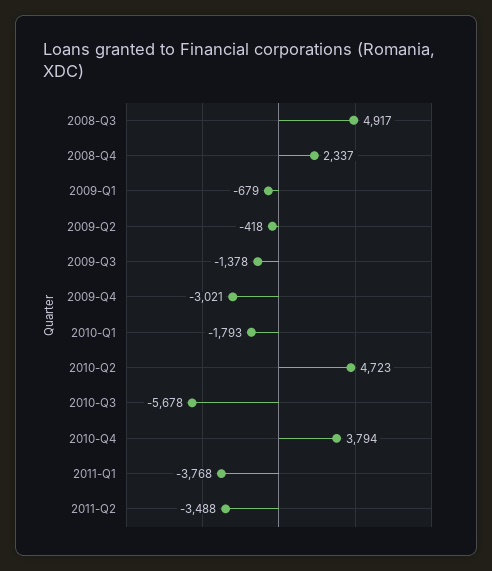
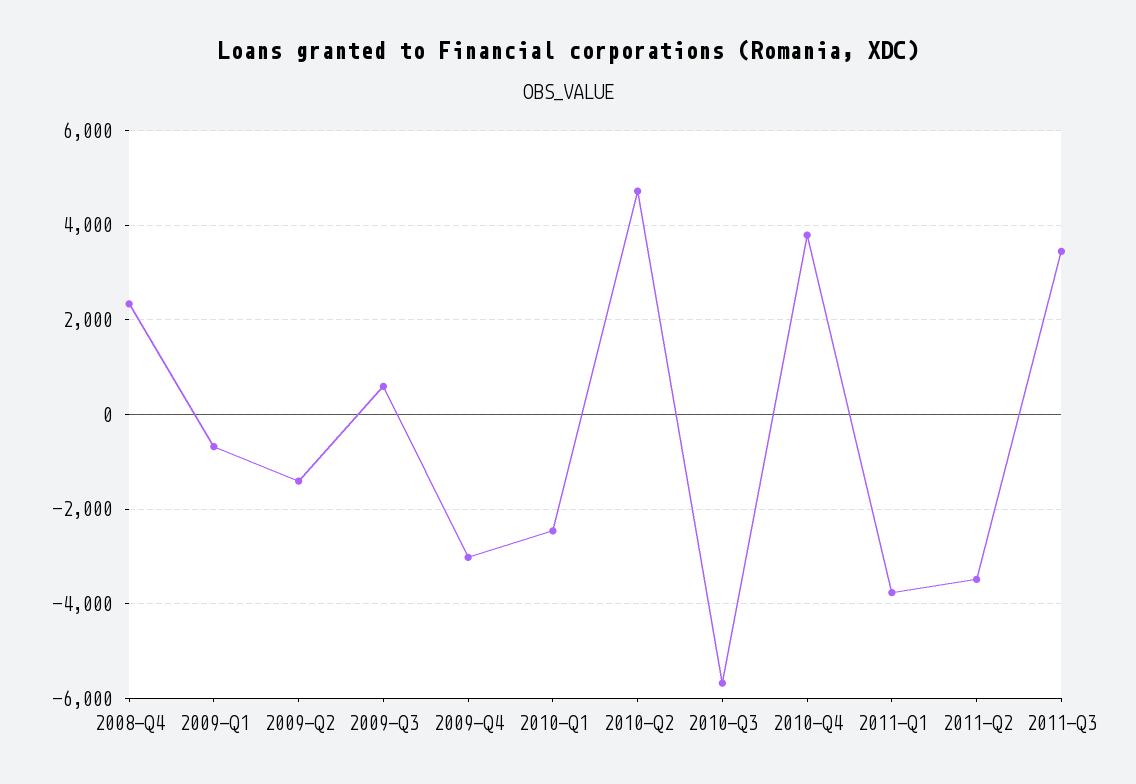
2008-Q3: 4917 -> none
2009-Q2: -418 -> -1400
2009-Q3: -1378 -> 600
2010-Q1: -1793 -> -2400
2011-Q3: none -> 3400

